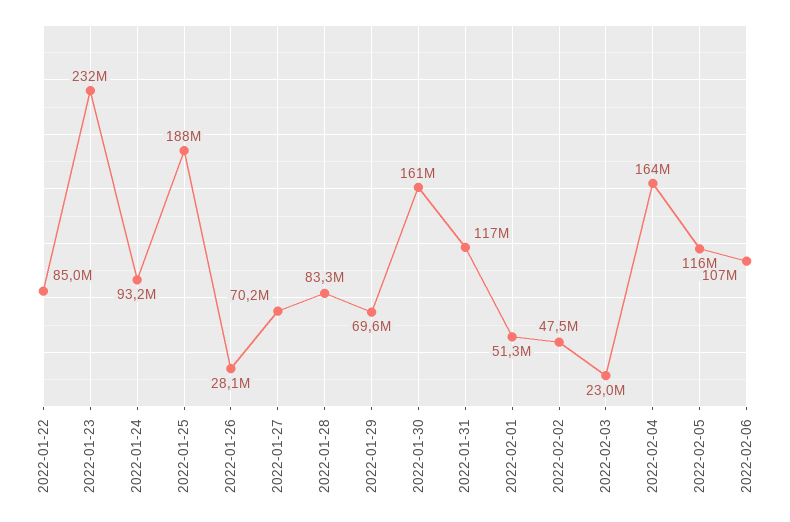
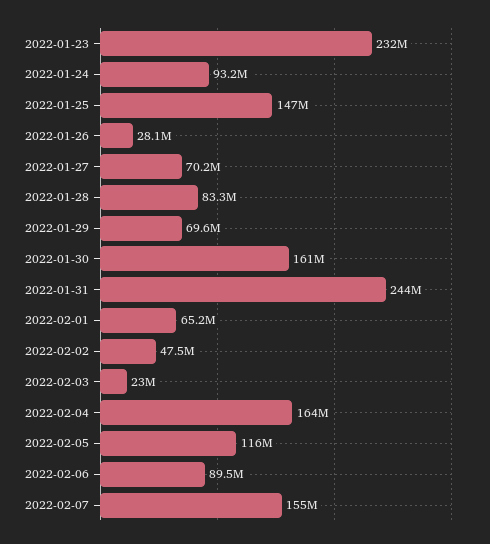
2022-01-22: 85000000 -> none
2022-01-25: 188000000 -> 147000000
2022-01-31: 117000000 -> 244000000
2022-02-01: 51300000 -> 65200000
2022-02-06: 107000000 -> 89500000
2022-02-07: none -> 155000000

